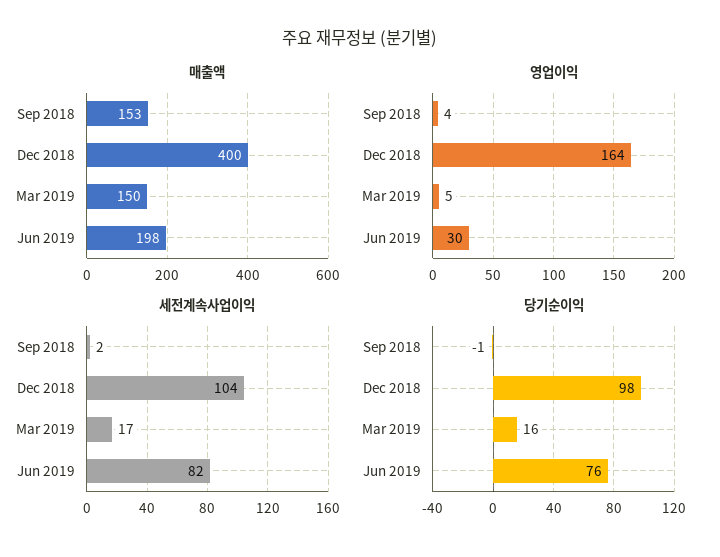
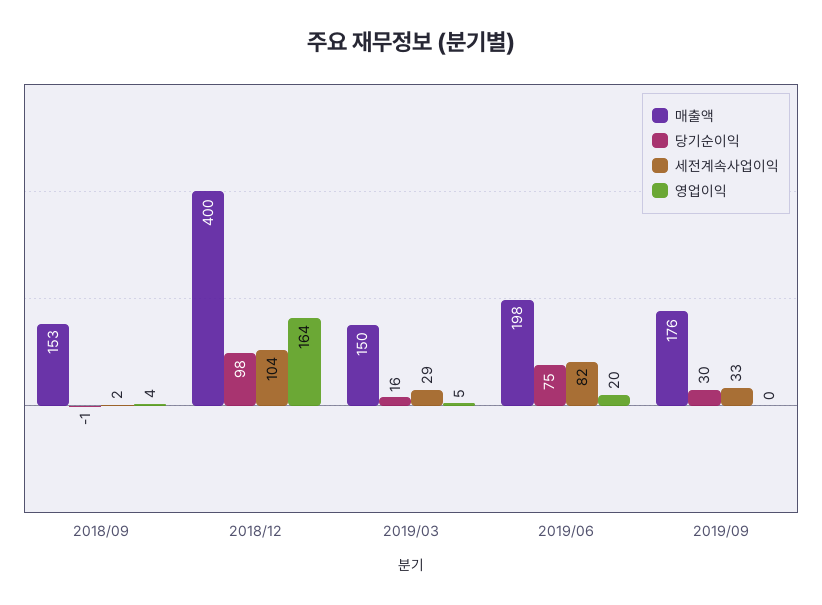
영업이익, Jun 2019: 30 -> 20
세전계속사업이익, Mar 2019: 17 -> 29
당기순이익, Jun 2019: 76 -> 75
매출액, 2019/09: none -> 176
당기순이익, 2019/09: none -> 30
세전계속사업이익, 2019/09: none -> 33
영업이익, 2019/09: none -> 0

